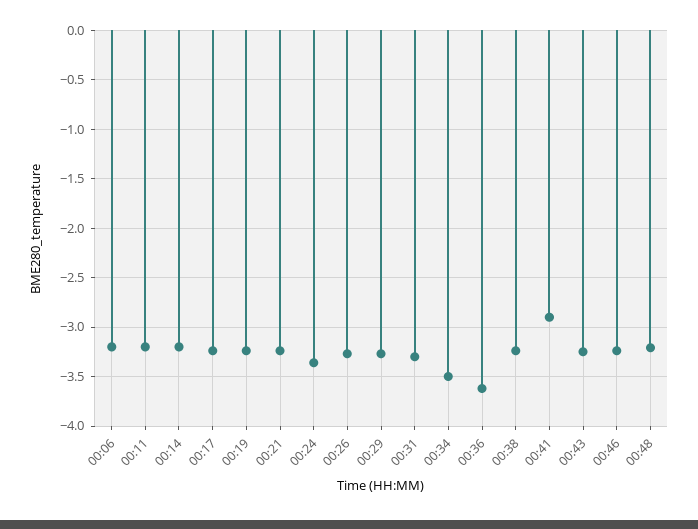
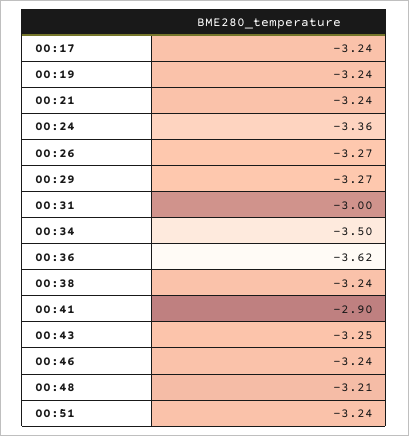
00:06: -3.2 -> none
00:11: -3.2 -> none
00:14: -3.2 -> none
00:31: -3.3 -> -3
00:51: none -> -3.24

